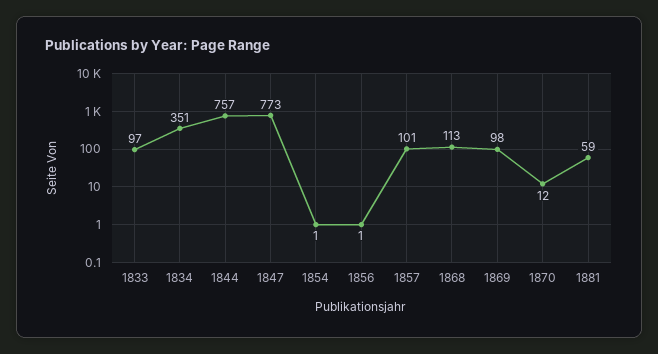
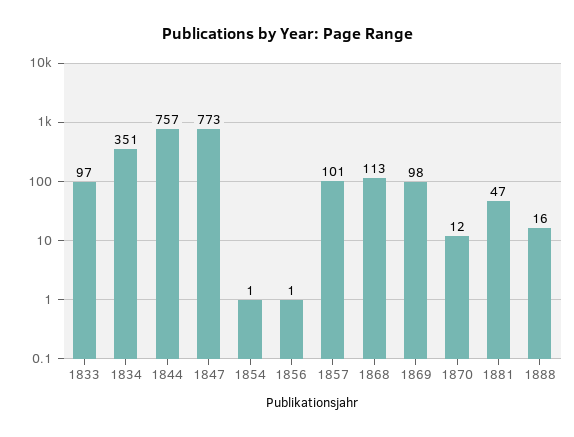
1881: 59 -> 47
1888: none -> 16

